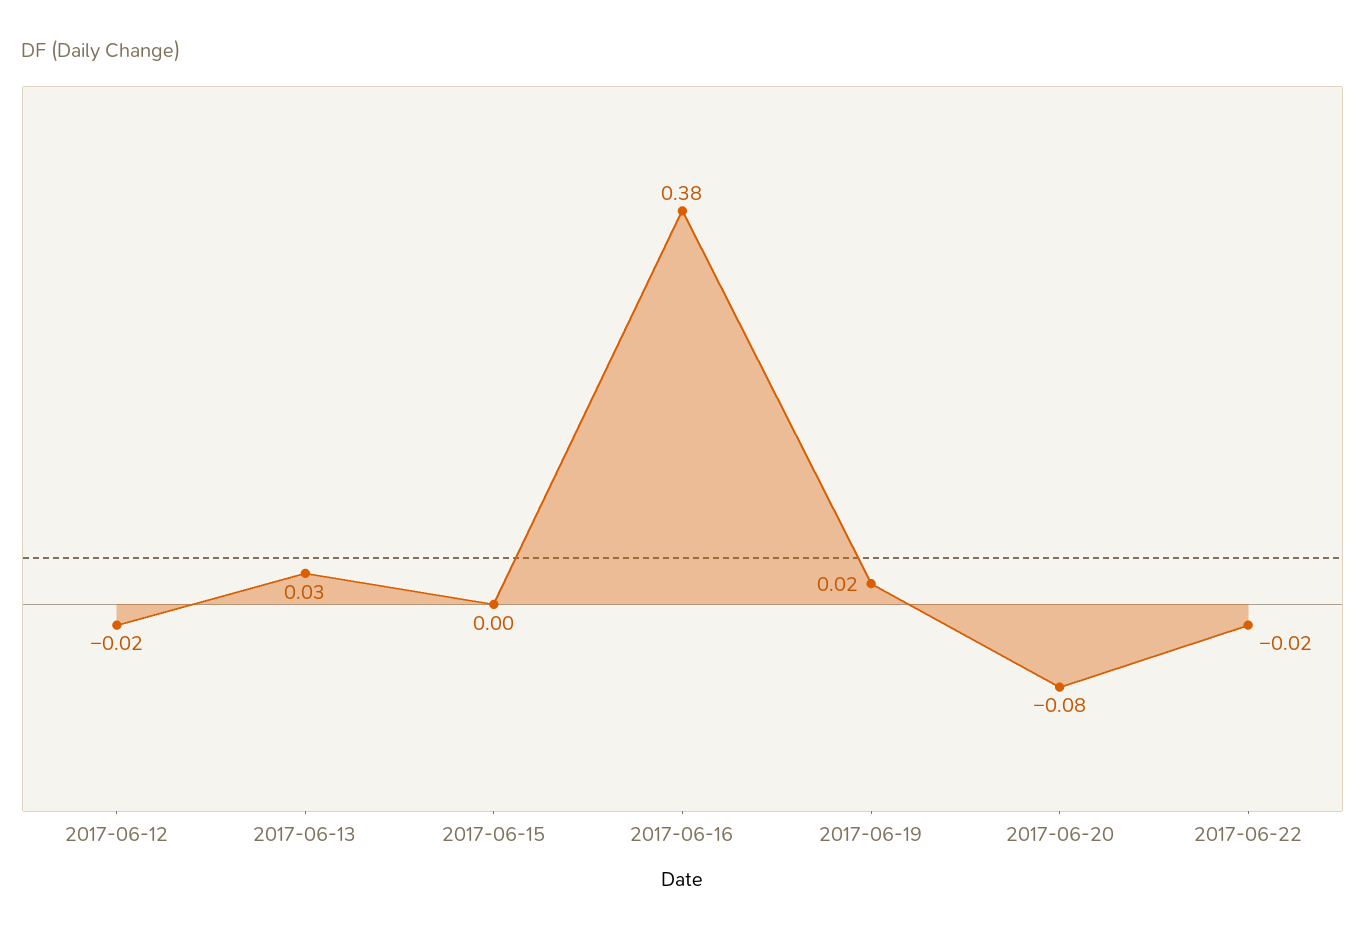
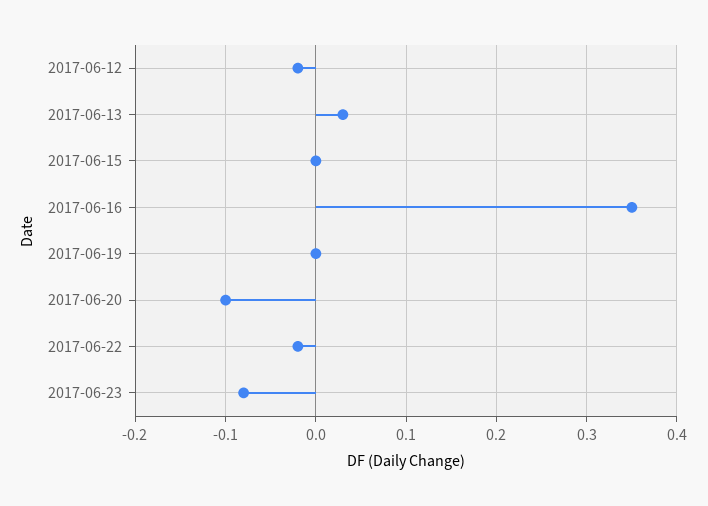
2017-06-16: 0.38 -> 0.35
2017-06-19: 0.02 -> 0
2017-06-20: -0.08 -> -0.1
2017-06-23: none -> -0.08

